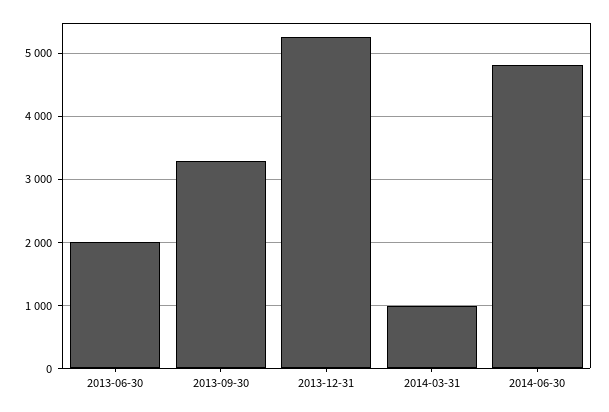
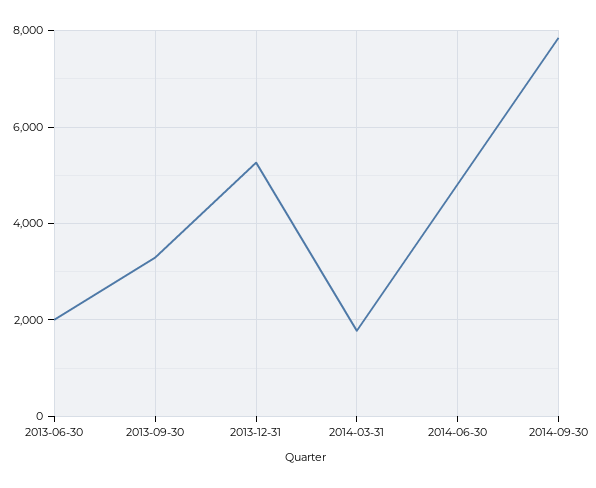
2014-03-31: 1000 -> 1800
2014-09-30: none -> 7800

